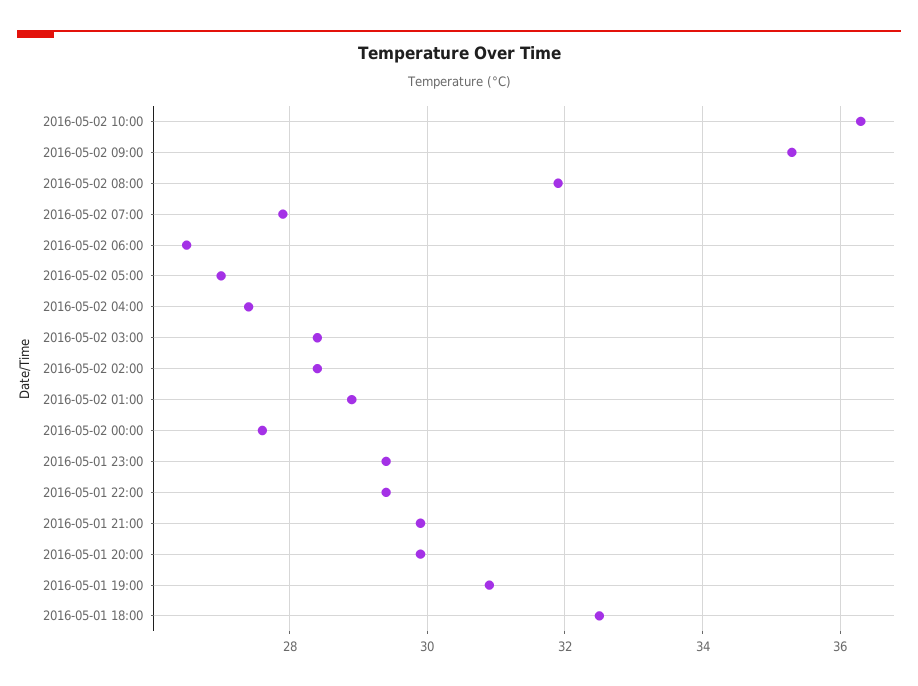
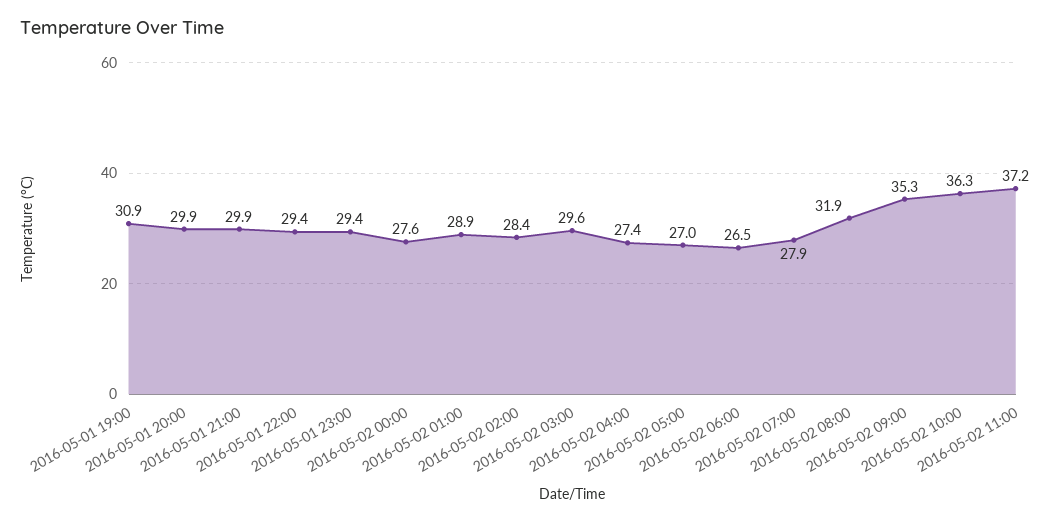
2016-05-02 03:00: 28.5 -> 29.6
2016-05-01 18:00: 32.5 -> none
2016-05-02 11:00: none -> 37.2

